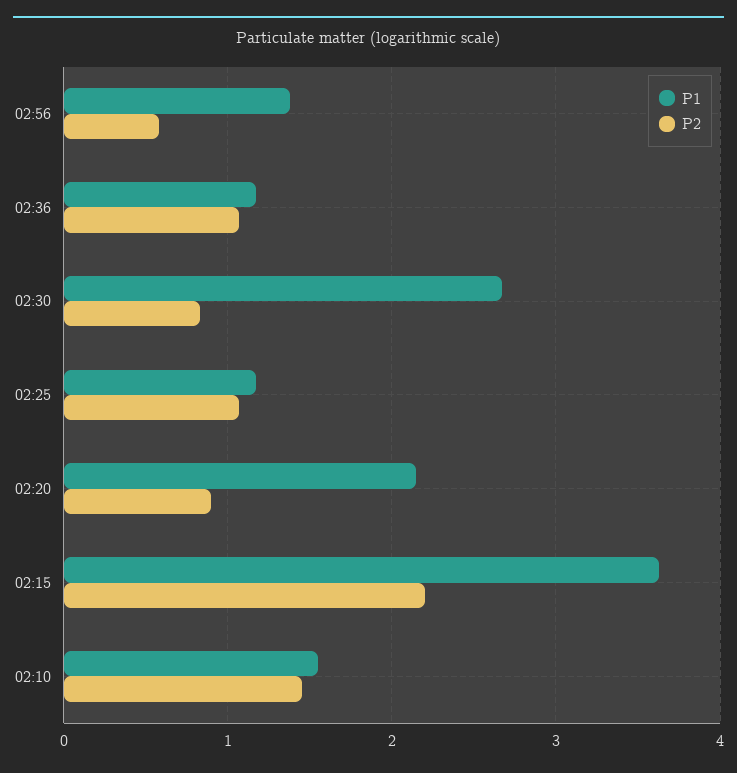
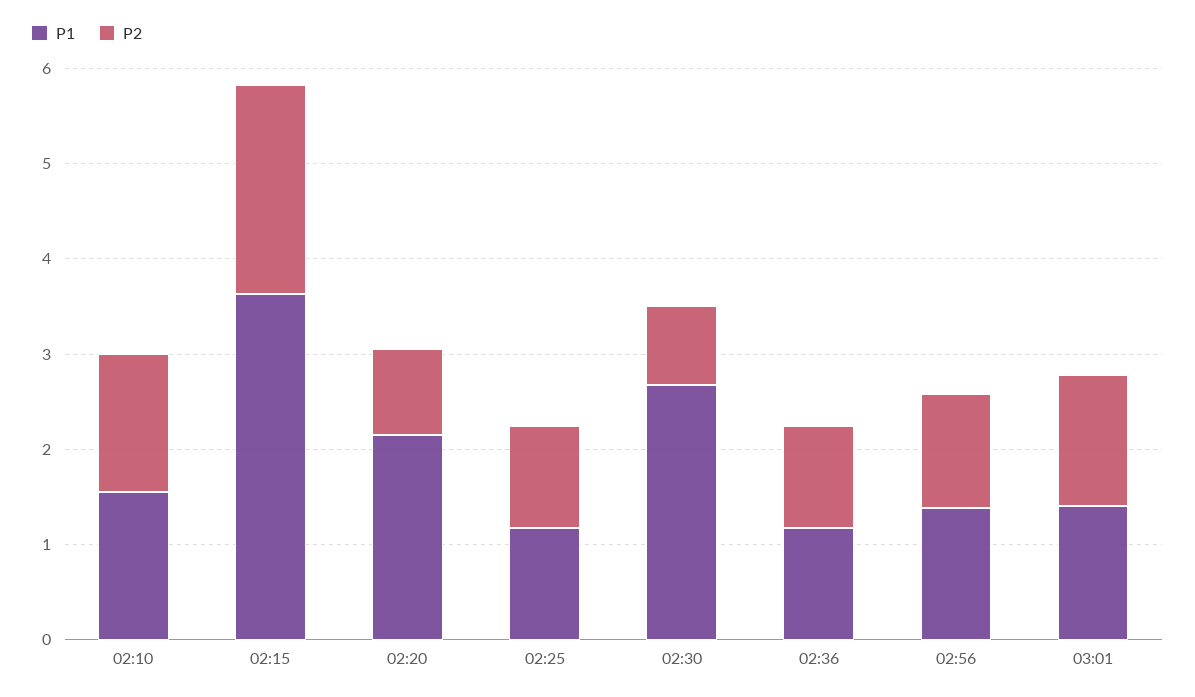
P2, 02:56: 0.6 -> 1.2
P1, 03:01: none -> 1.4
P2, 03:01: none -> 1.4

